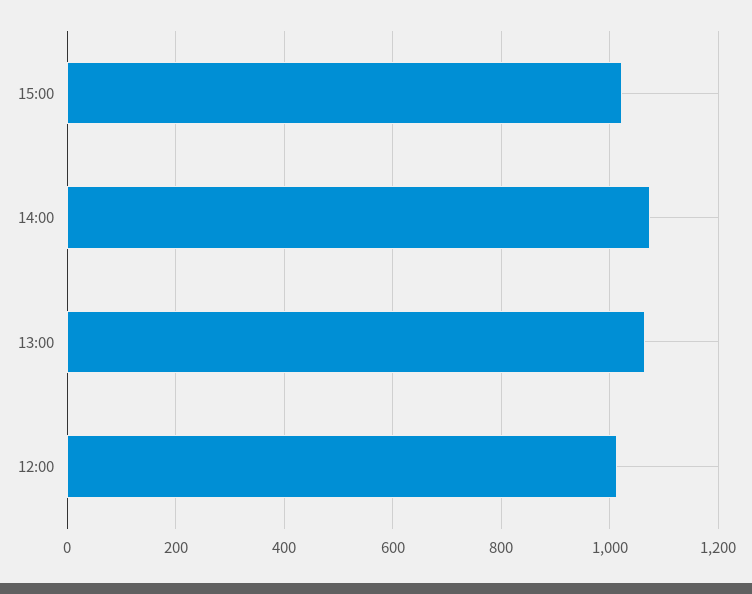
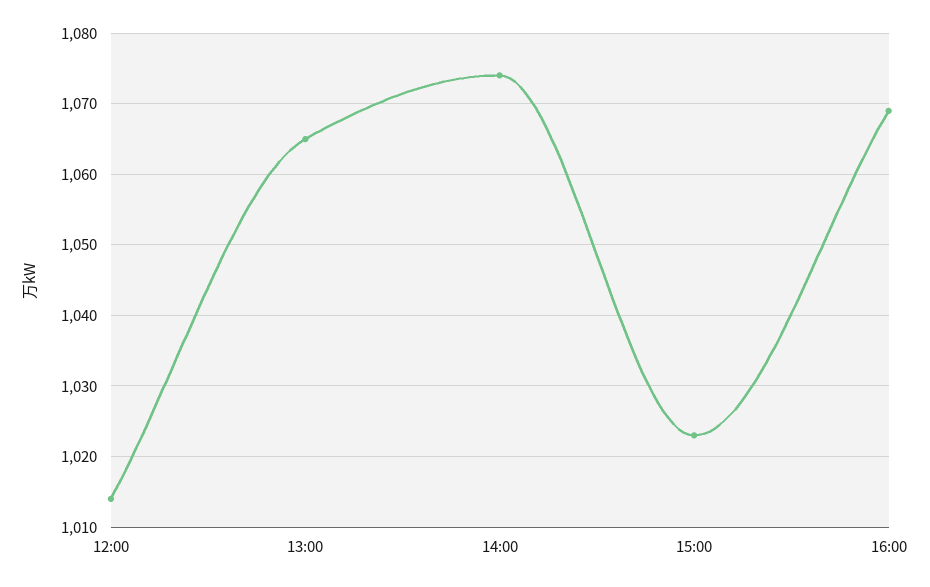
16:00: none -> 1069

